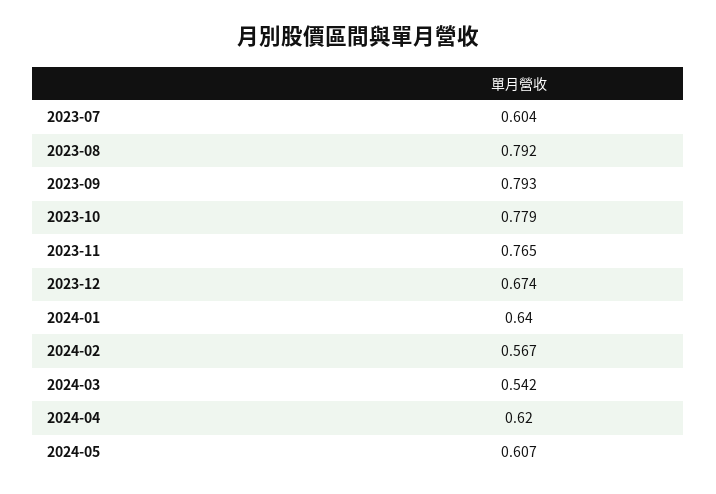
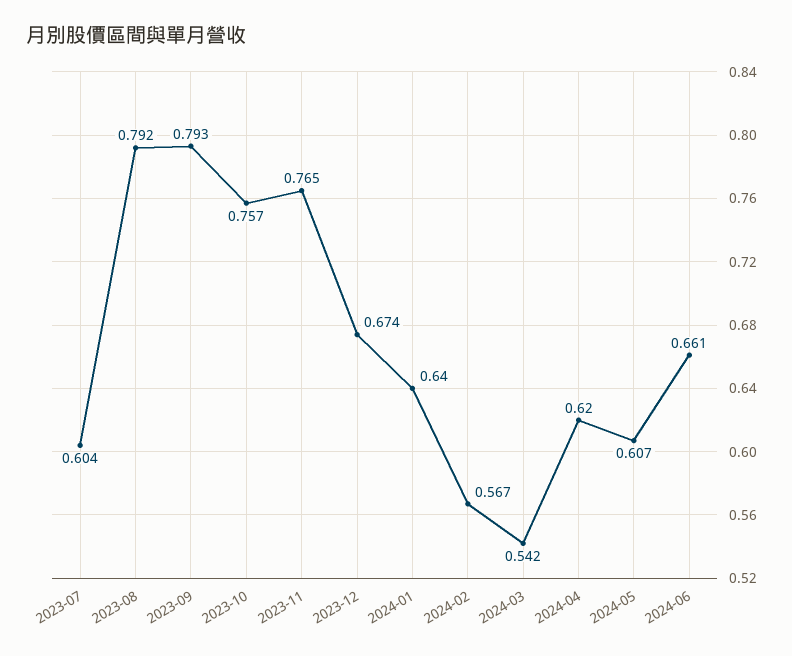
2023-10: 0.779 -> 0.757
2024-06: none -> 0.661

